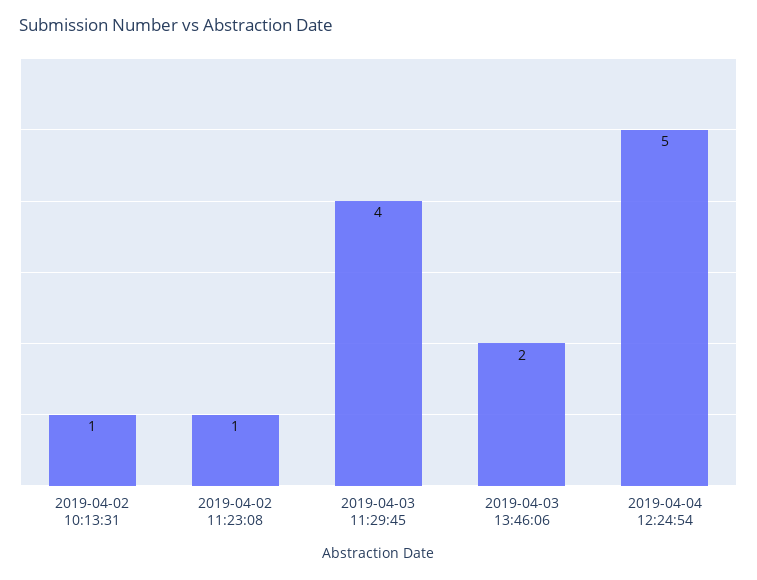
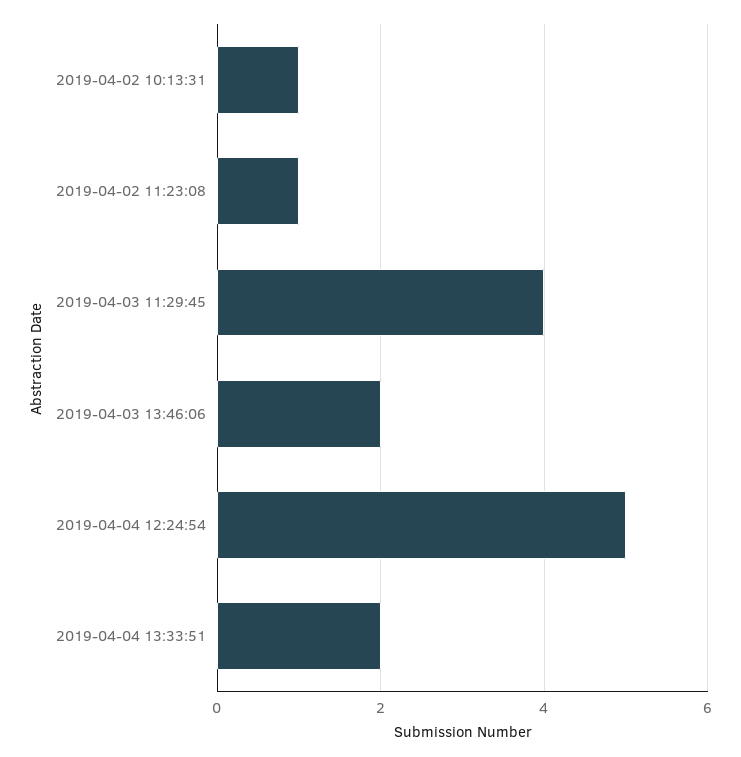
2019-04-04 13:33:51: none -> 2

